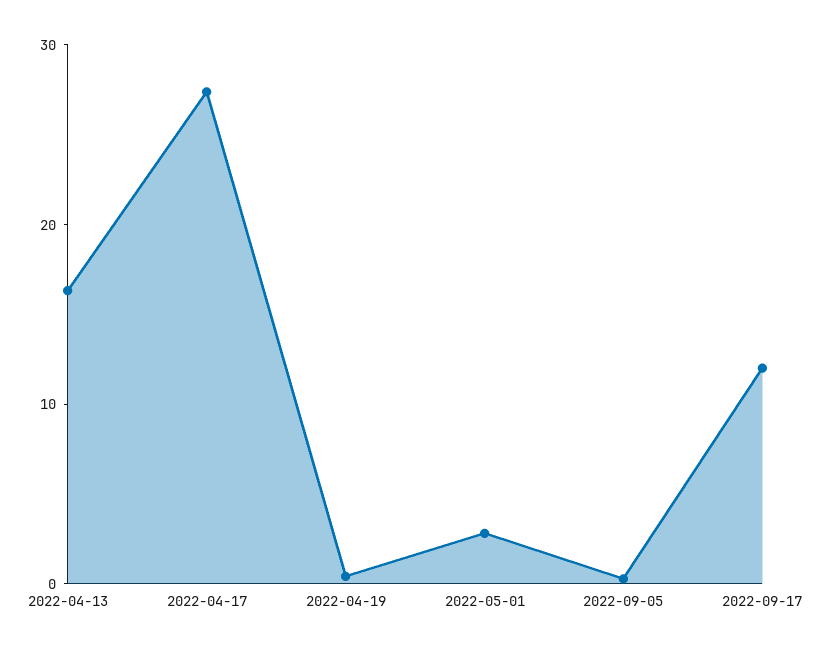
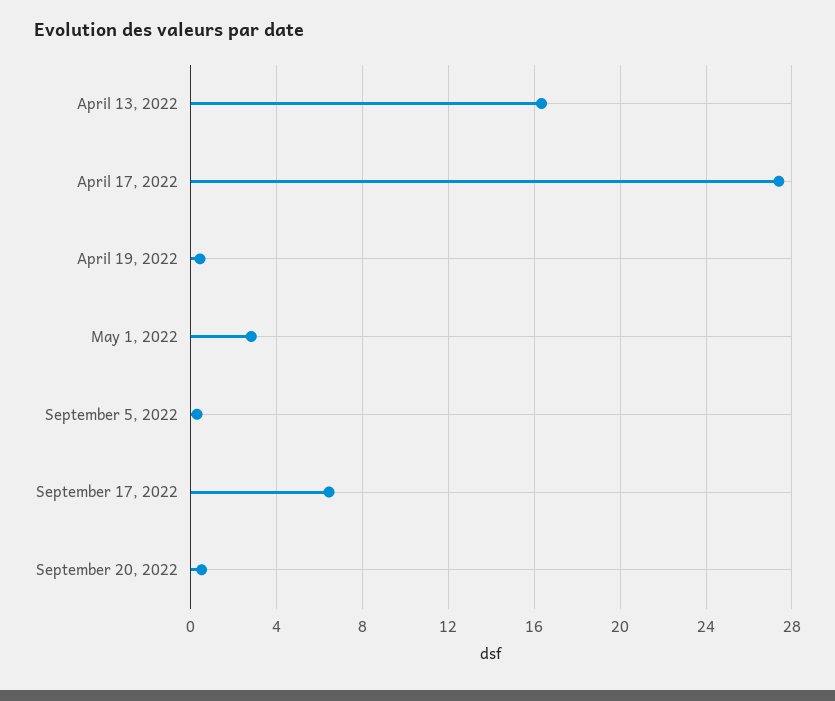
2022-09-17: 12 -> 6.5
September 20, 2022: none -> 0.5

